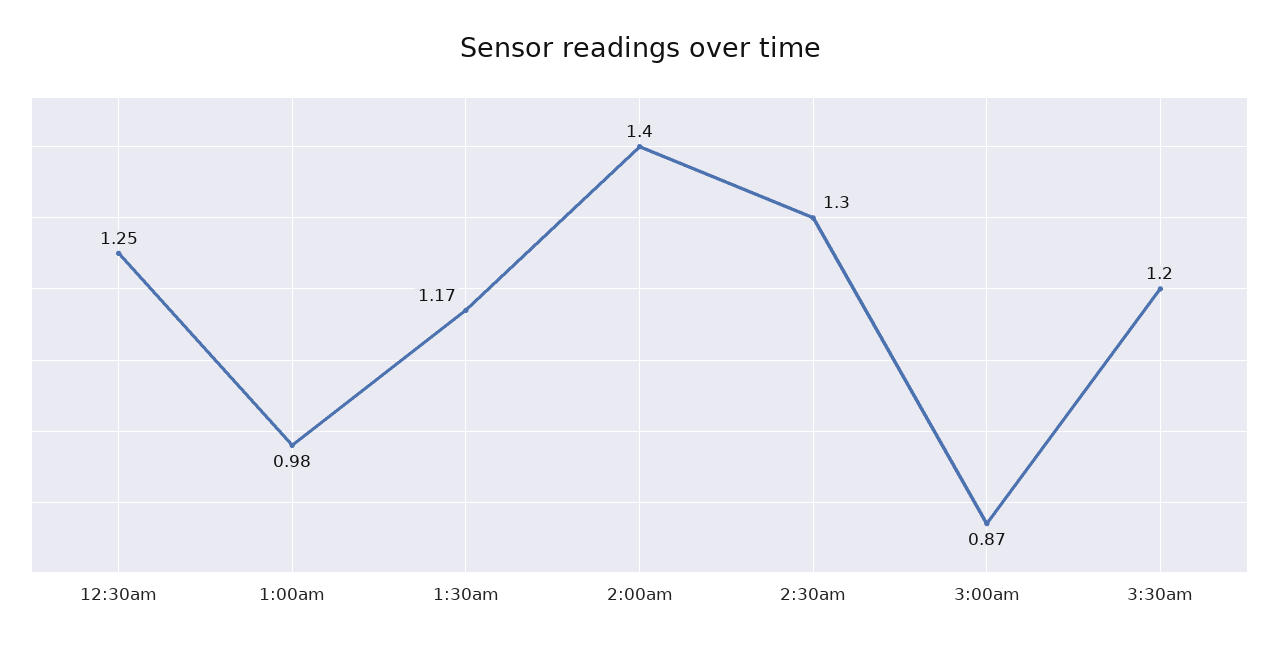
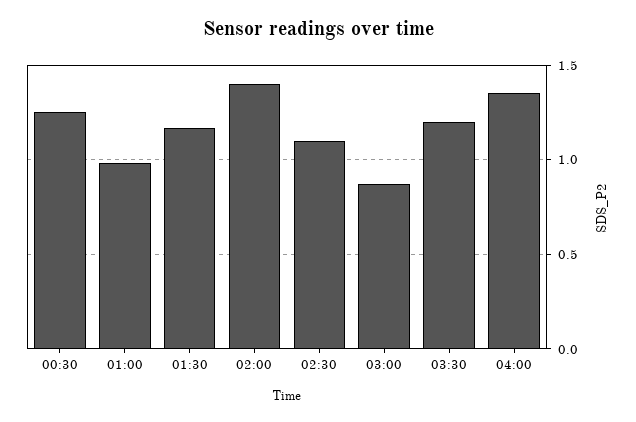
2:30am: 1.3 -> 1.1
04:00: none -> 1.35

